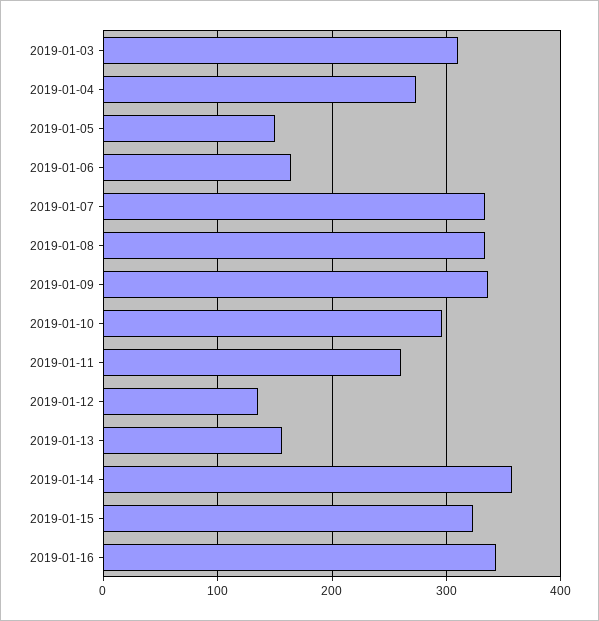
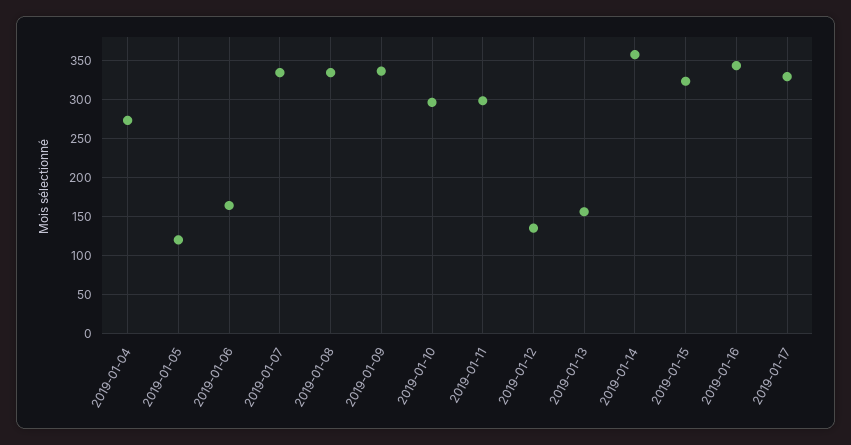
2019-01-03: 310 -> none
2019-01-05: 150 -> 120
2019-01-11: 260 -> 300
2019-01-17: none -> 330

